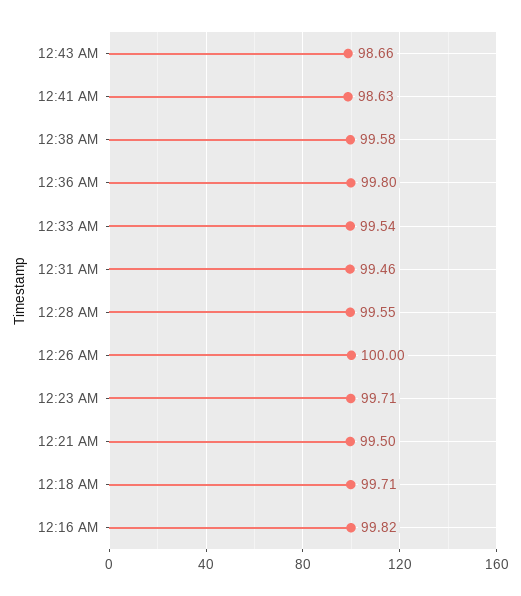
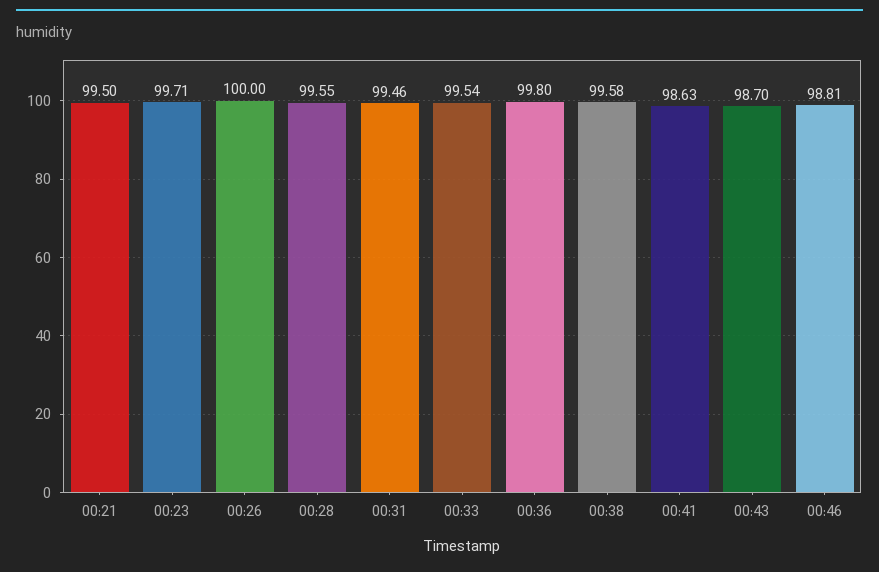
12:43 AM: 98.66 -> 98.7
12:18 AM: 99.71 -> none
12:16 AM: 99.82 -> none
00:46: none -> 98.81

